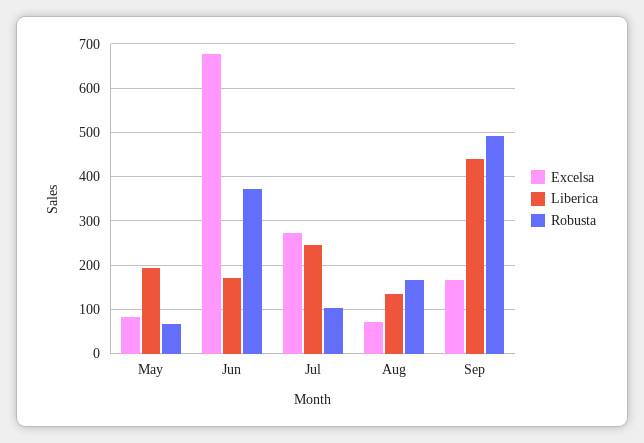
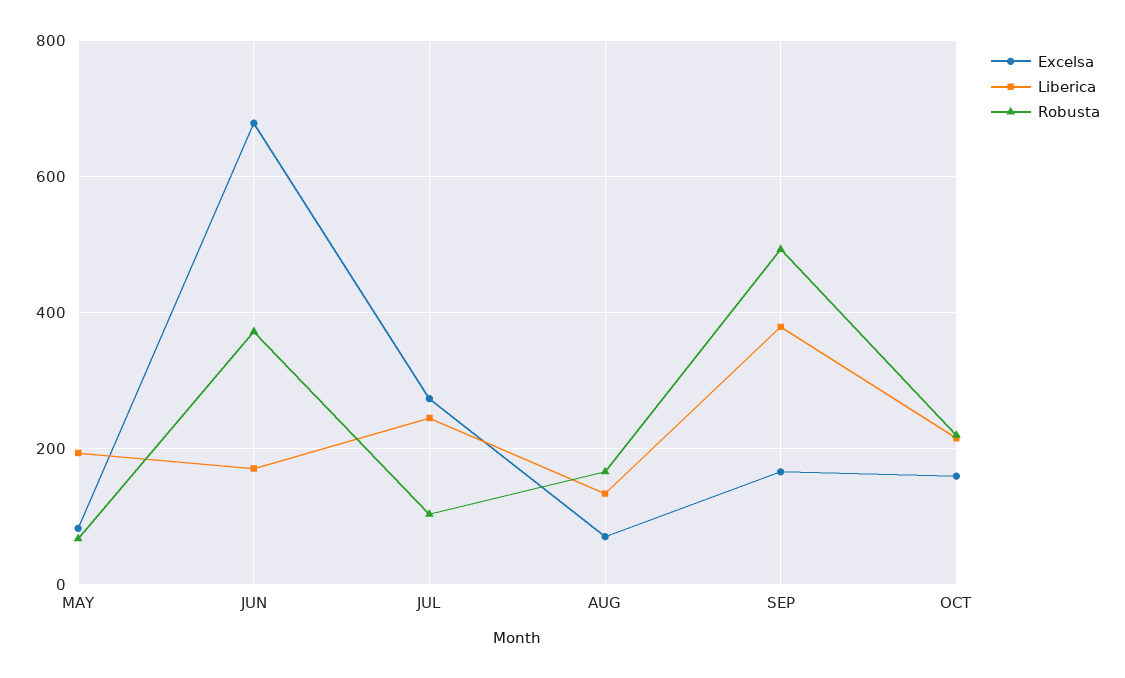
Liberica, Sep: 440 -> 380
Excelsa, OCT: none -> 160
Liberica, OCT: none -> 220
Robusta, OCT: none -> 220

